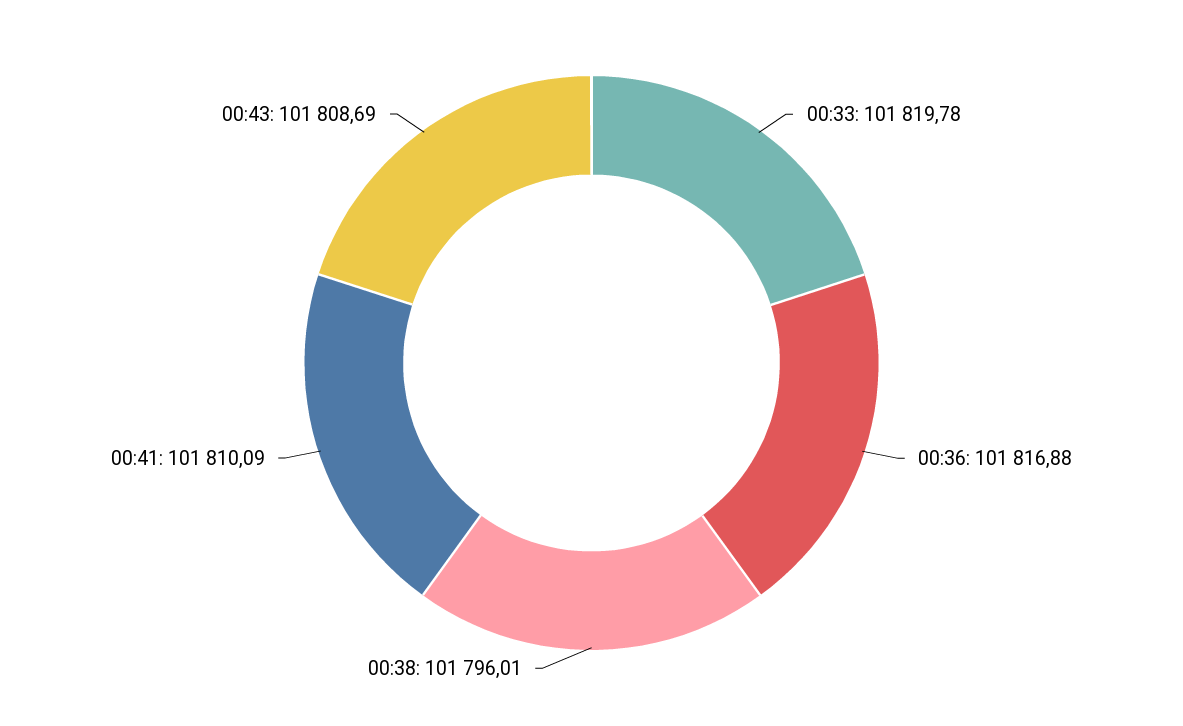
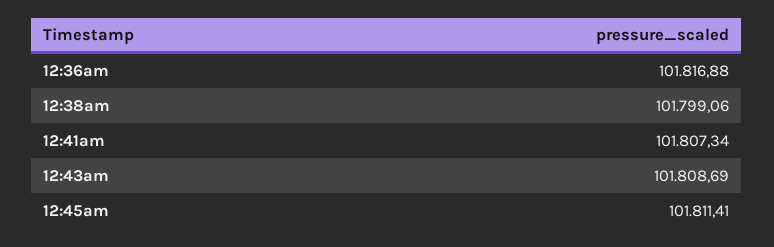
00:33: 101819.78 -> none
00:38: 101796.01 -> 101799.06
00:41: 101810.09 -> 101807.34
12:45am: none -> 101811.41

